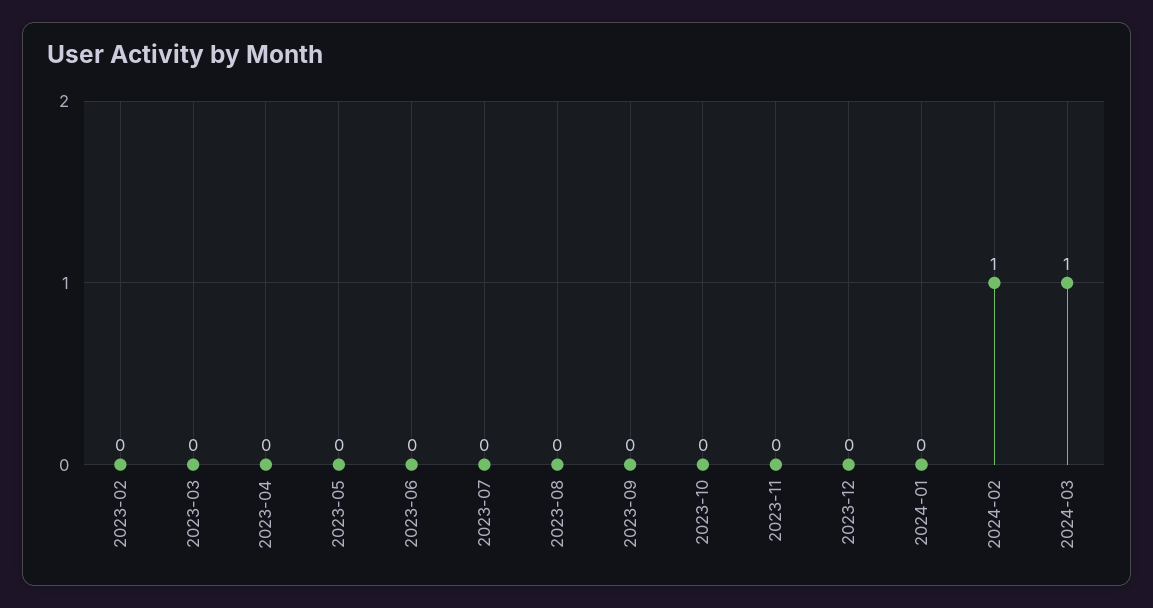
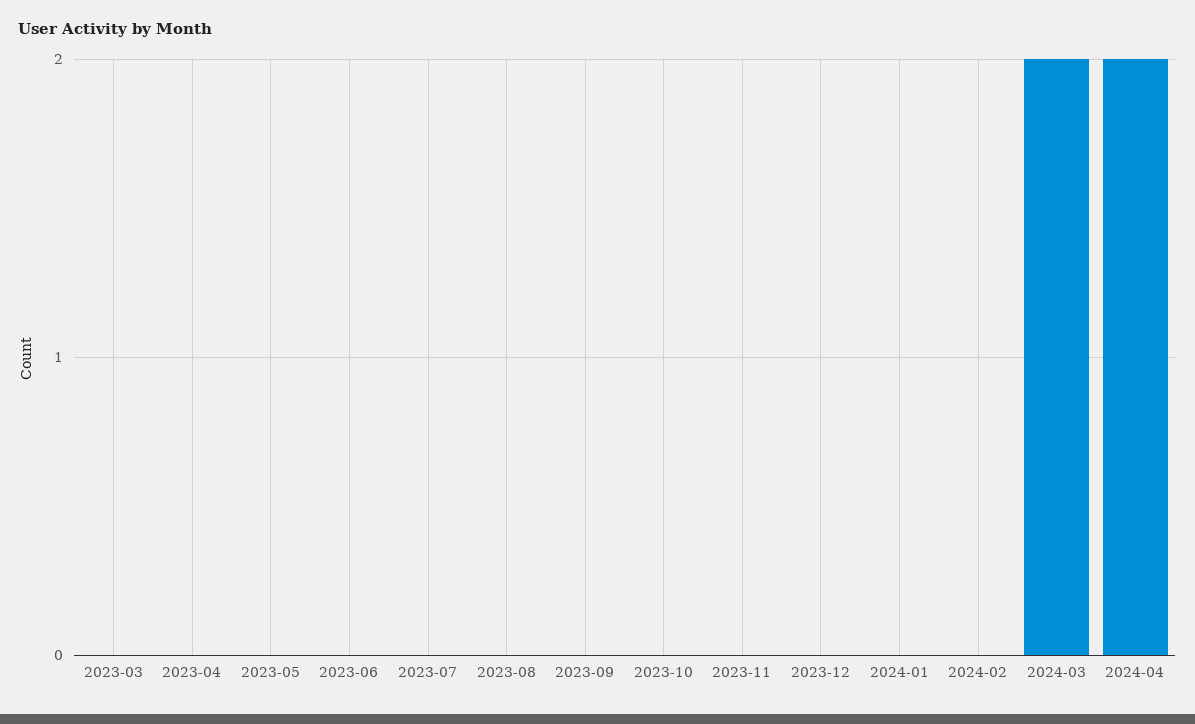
2023-02: 0 -> none
2024-02: 1 -> 0
2024-03: 1 -> 2
2024-04: none -> 2

